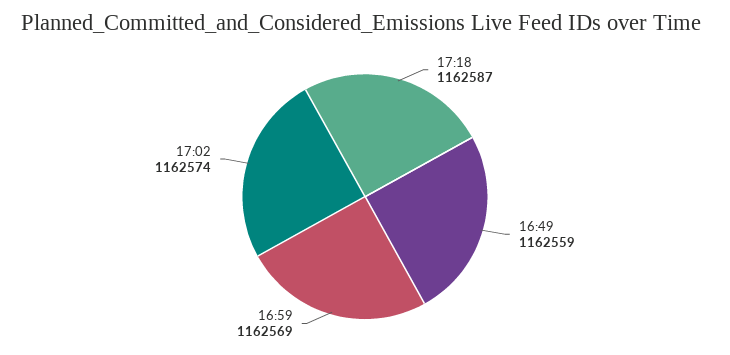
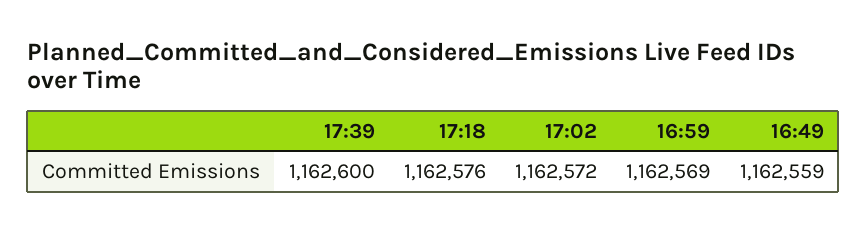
17:18: 1162587 -> 1162576
17:02: 1162574 -> 1162572
17:39: none -> 1162600

